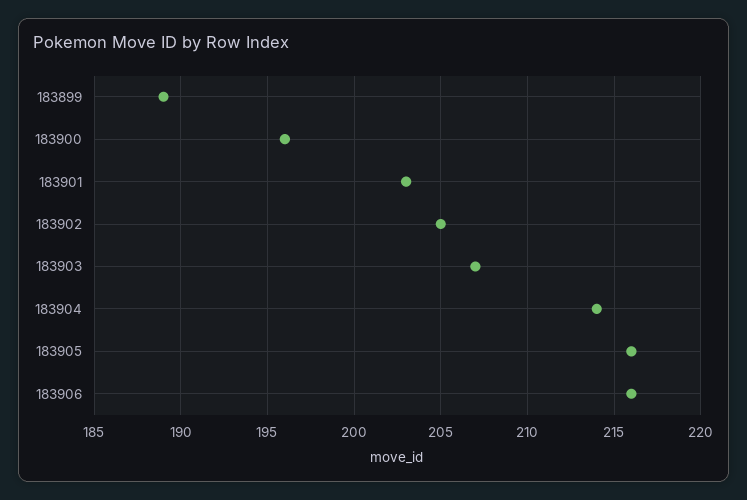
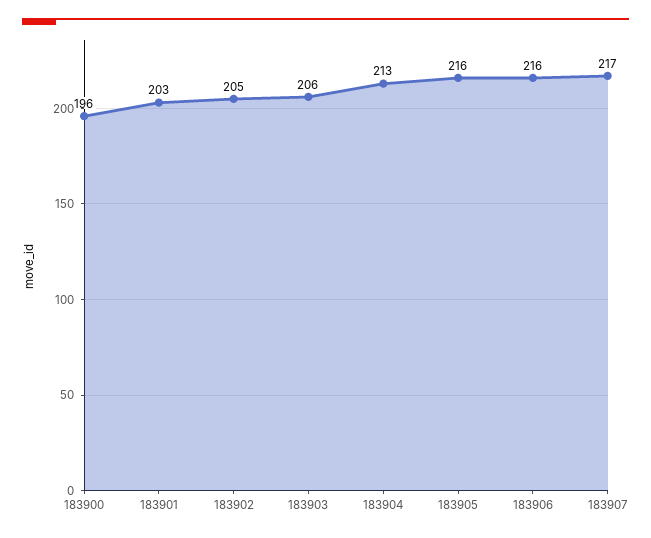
183899: 189 -> none
183903: 207 -> 206
183904: 214 -> 213
183907: none -> 217

